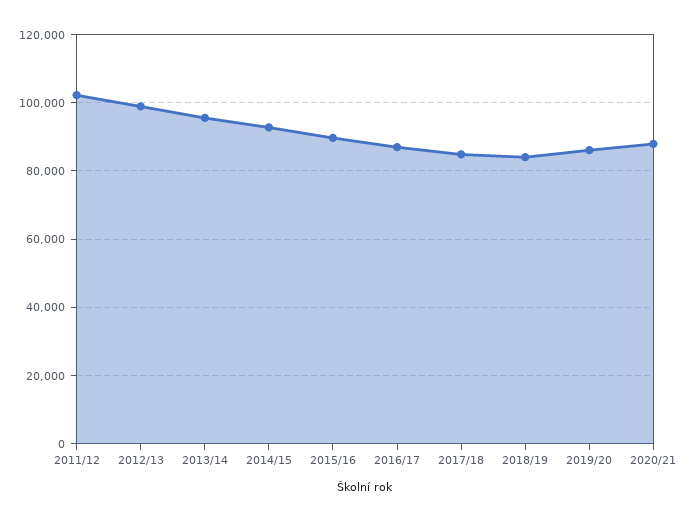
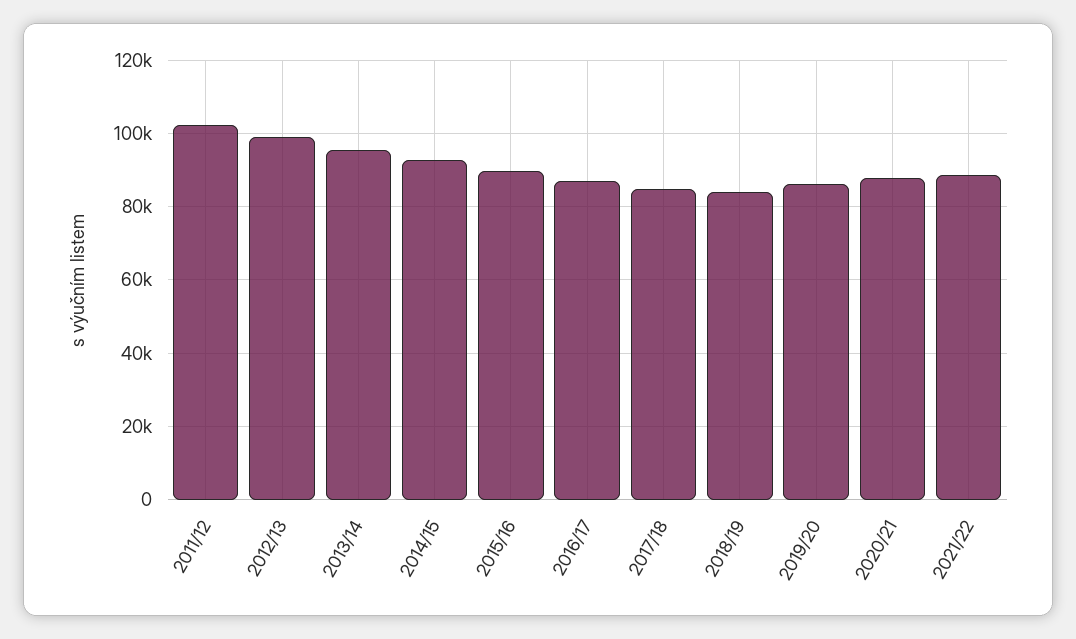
2021/22: none -> 88000

